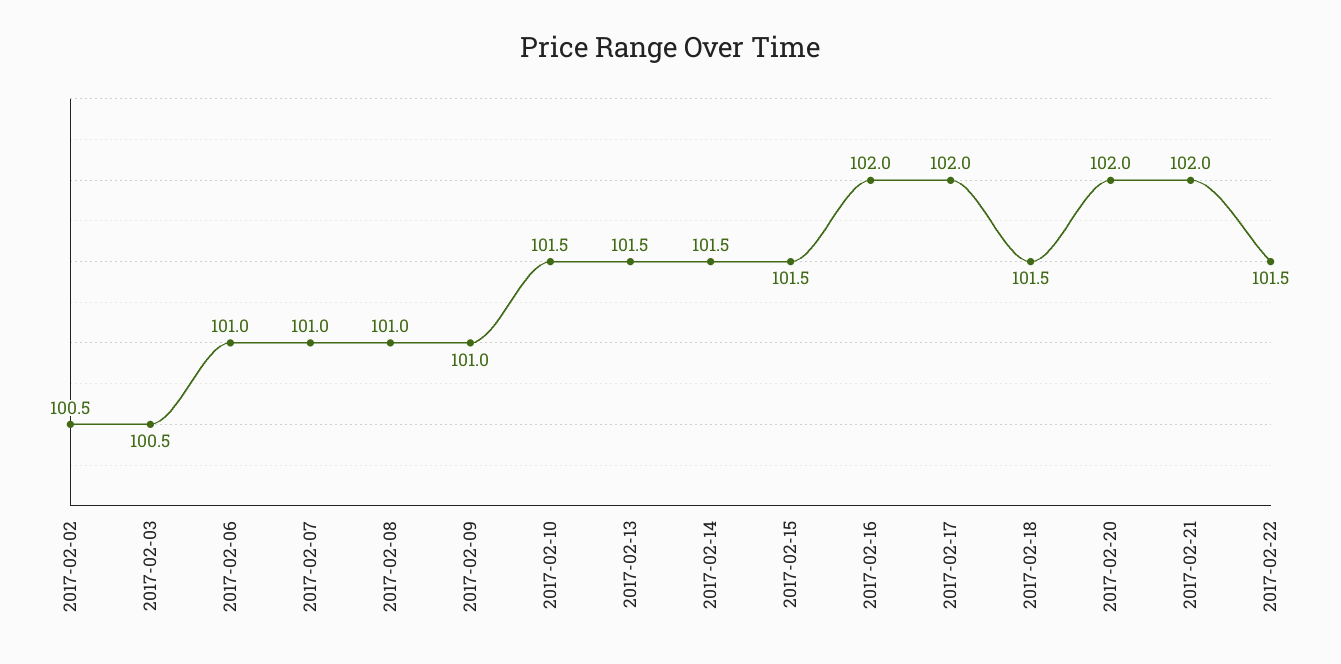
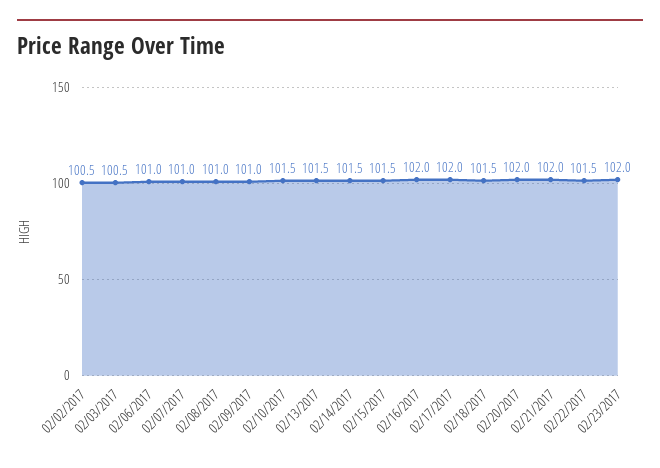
02/23/2017: none -> 102

